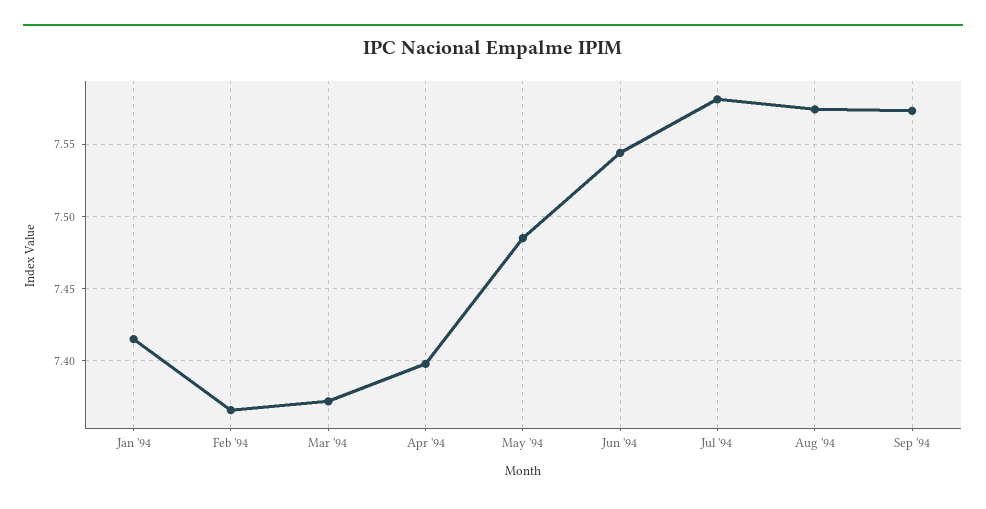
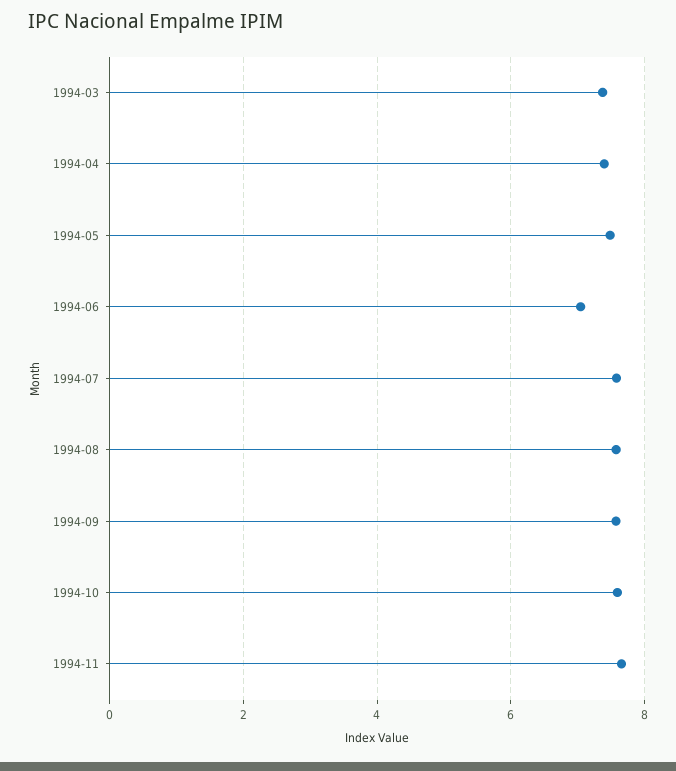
Jan '94: 7.415 -> none
Feb '94: 7.365 -> none
Jun '94: 7.545 -> 7
1994-10: none -> 7.6
1994-11: none -> 7.6

